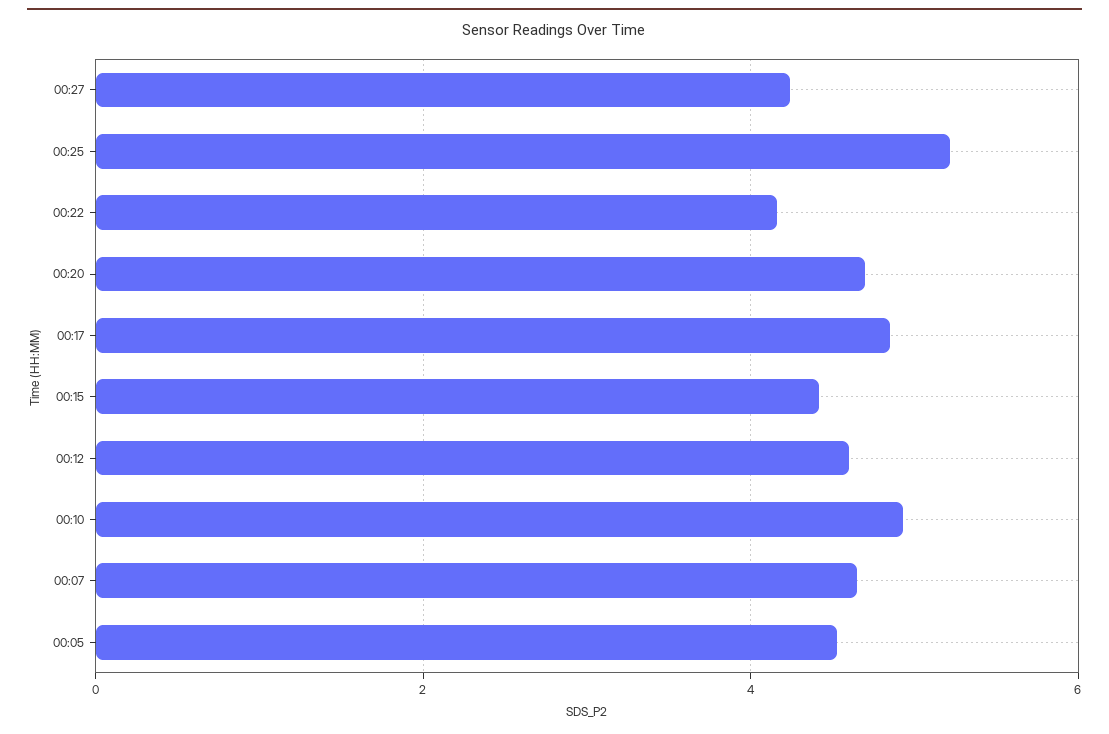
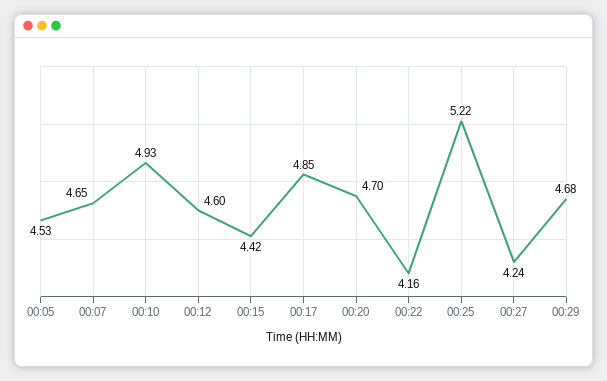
00:29: none -> 4.68

